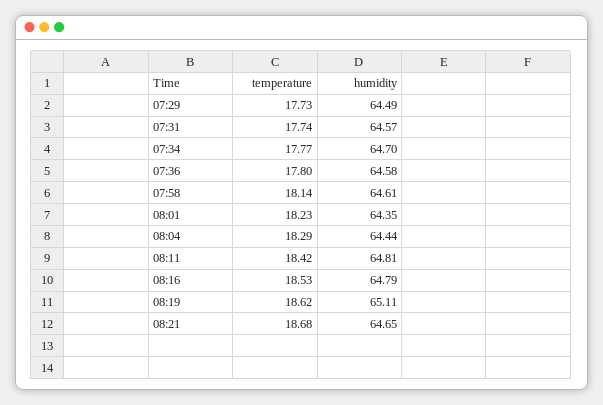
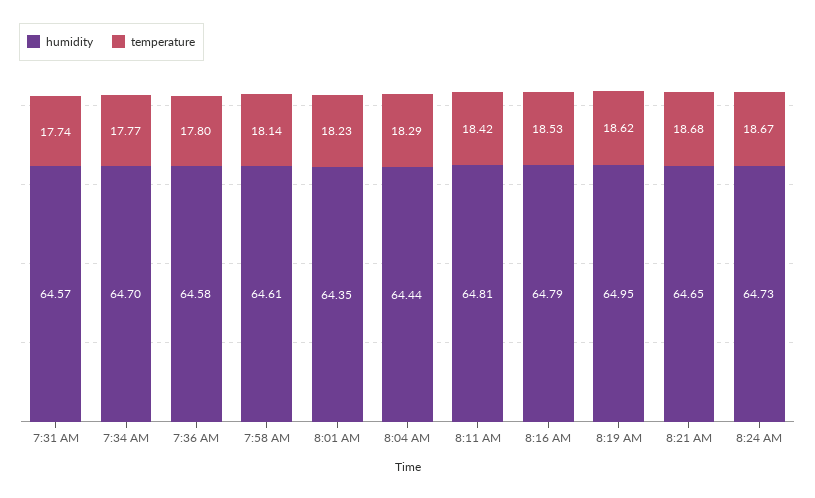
temperature, 07:29: 17.73 -> none
humidity, 07:29: 64.49 -> none
humidity, 08:19: 65.11 -> 64.95
humidity, 8:24 AM: none -> 64.73
temperature, 8:24 AM: none -> 18.67

